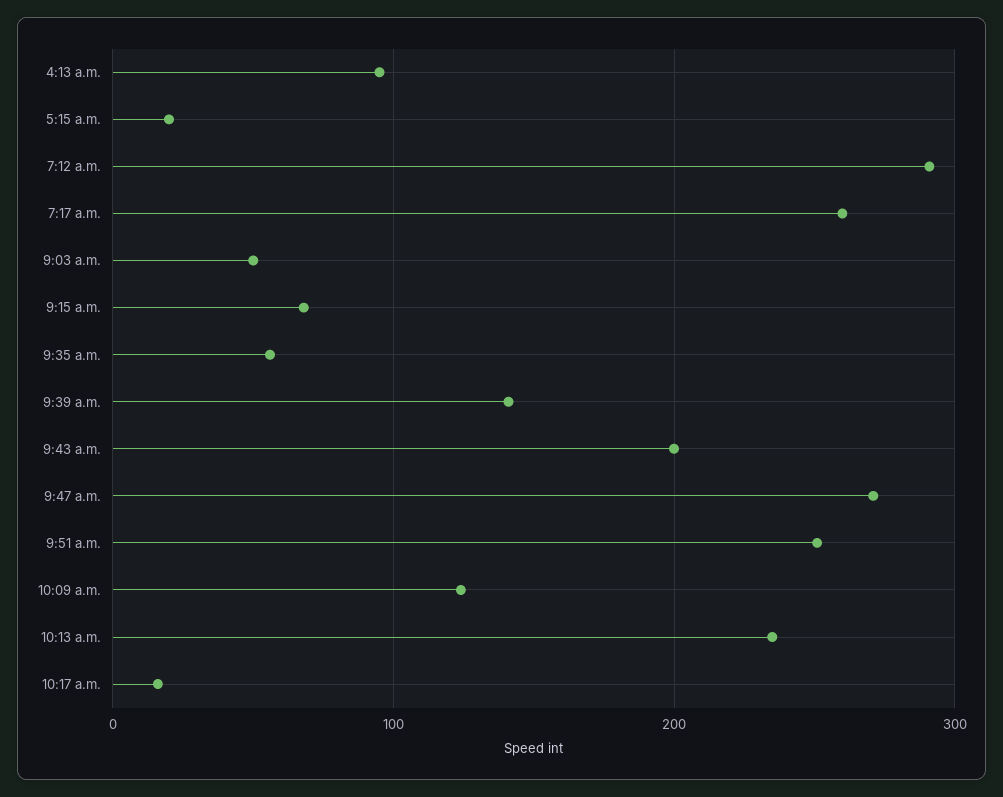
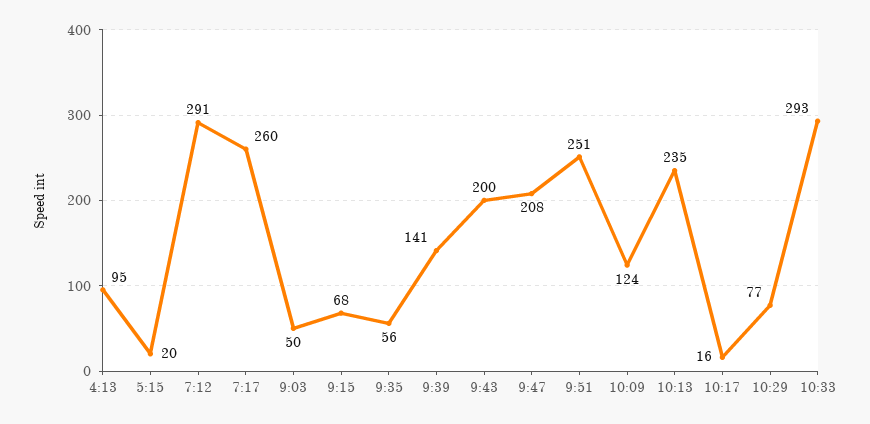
9:47 a.m.: 270 -> 208
10:29: none -> 77
10:33: none -> 293

